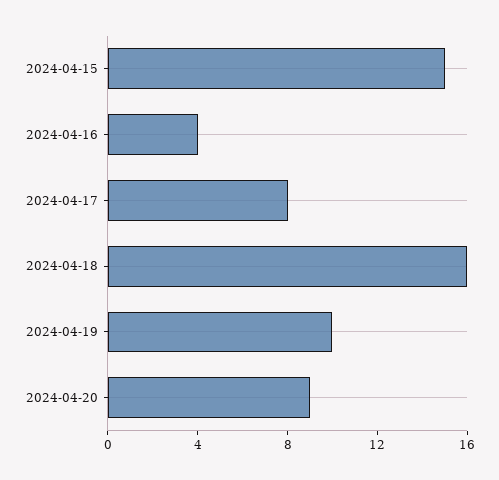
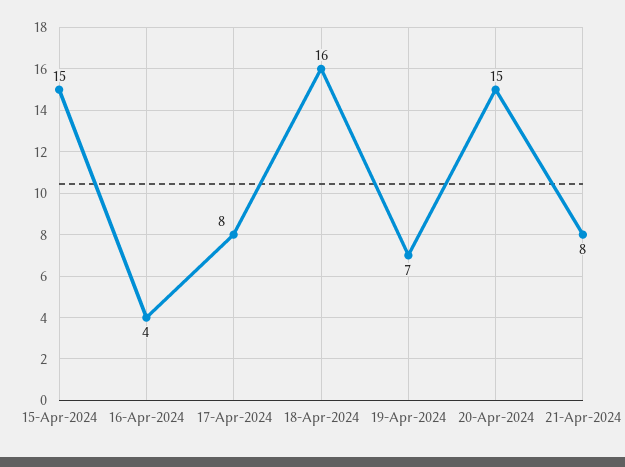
2024-04-19: 10 -> 7
2024-04-20: 9 -> 15
21-Apr-2024: none -> 8

